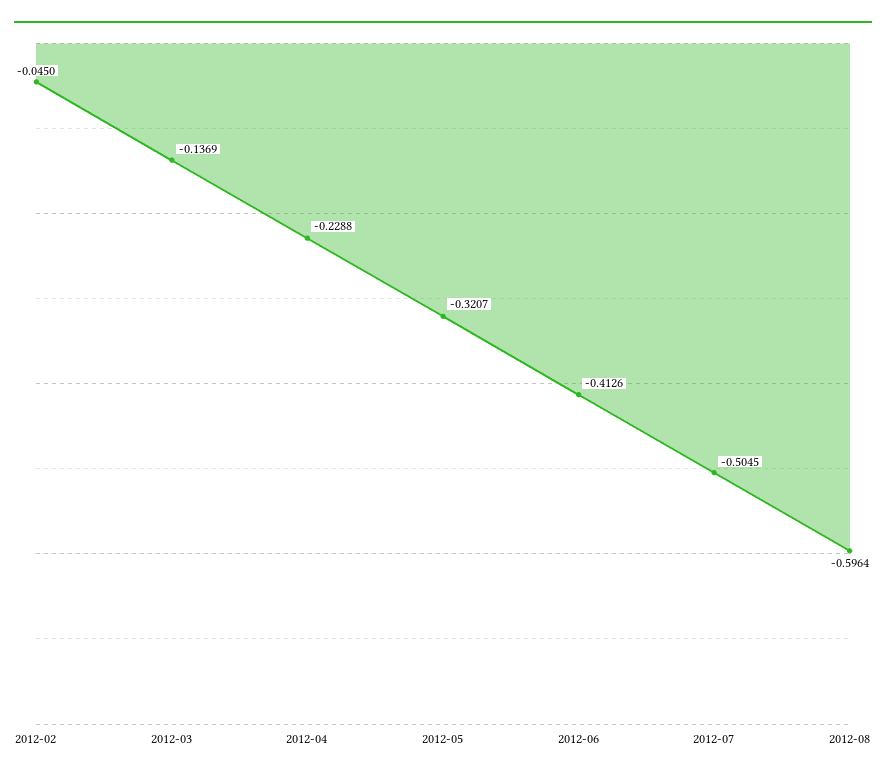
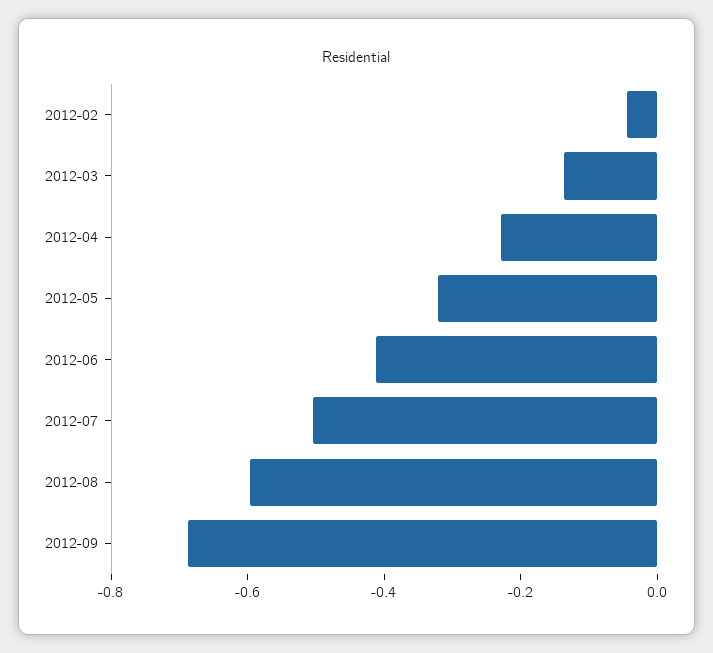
2012-09: none -> -0.7

